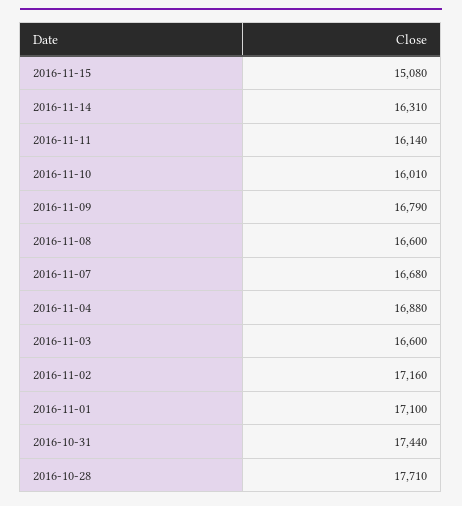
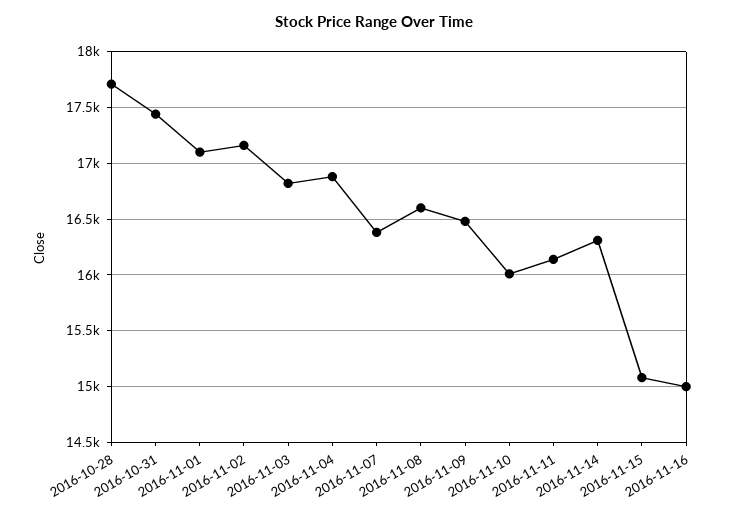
2016-11-09: 16790 -> 16500
2016-11-07: 16680 -> 16400
2016-11-03: 16600 -> 16800
2016-11-16: none -> 15000

